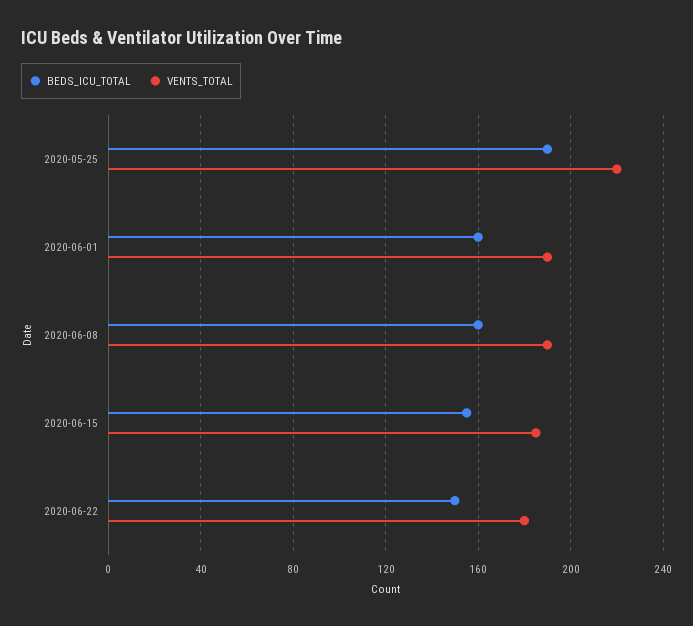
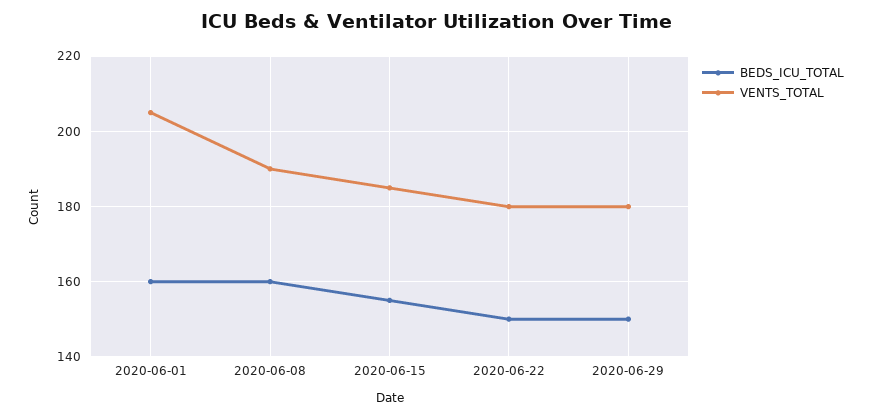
BEDS_ICU_TOTAL, 2020-05-25: 190 -> none
VENTS_TOTAL, 2020-05-25: 220 -> none
VENTS_TOTAL, 2020-06-01: 190 -> 205
BEDS_ICU_TOTAL, 2020-06-29: none -> 150
VENTS_TOTAL, 2020-06-29: none -> 180

